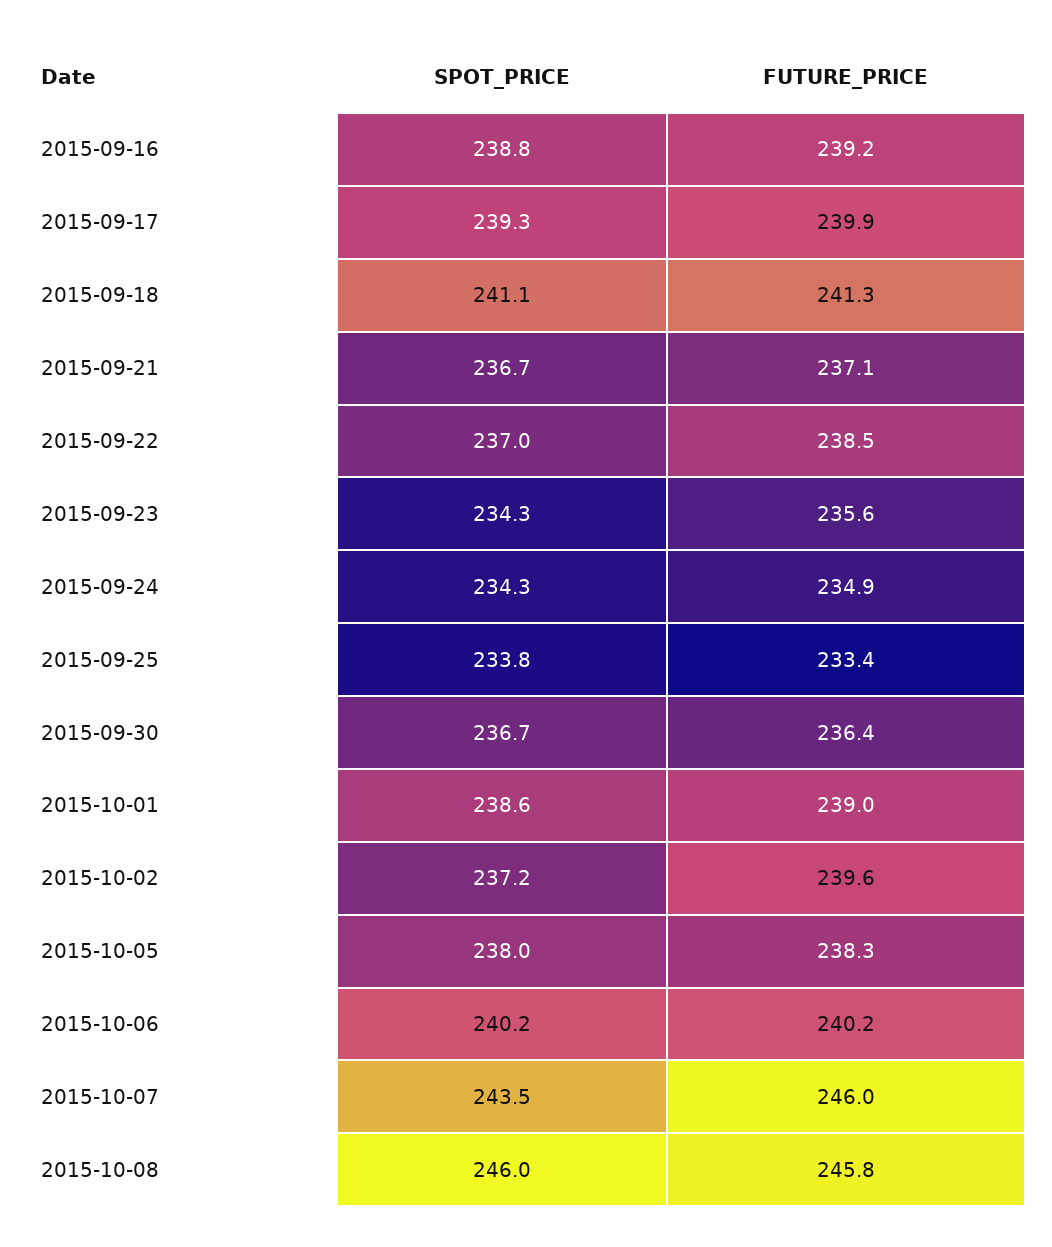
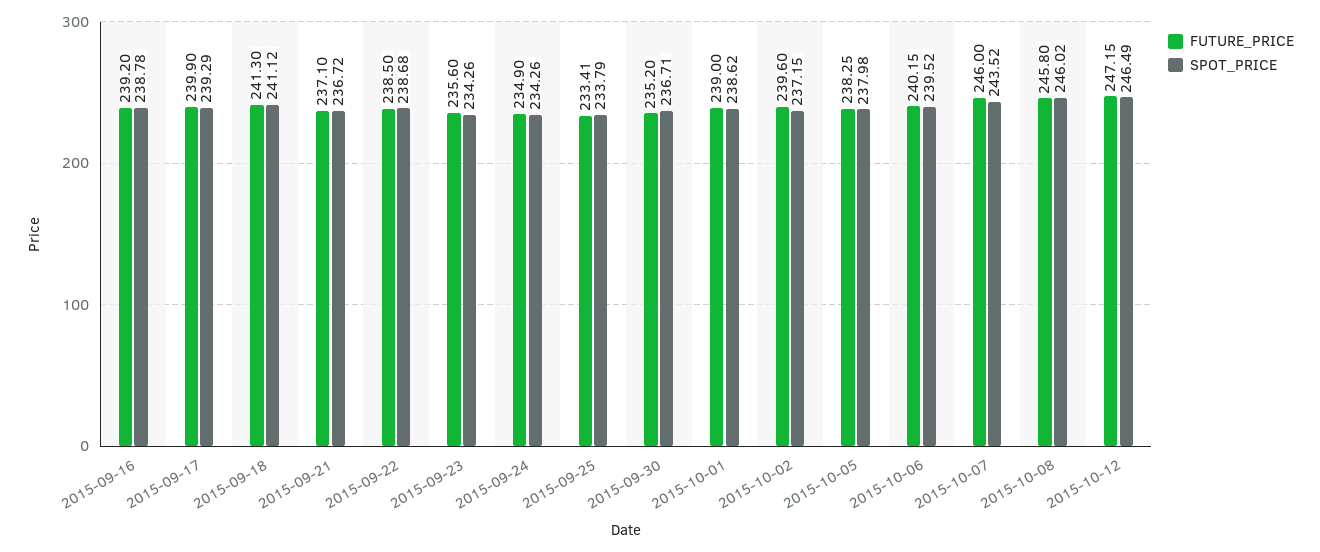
SPOT_PRICE, 2015-09-22: 237 -> 238.68
FUTURE_PRICE, 2015-09-30: 236.4 -> 235.2
SPOT_PRICE, 2015-10-06: 240.2 -> 239.52
FUTURE_PRICE, 2015-10-12: none -> 247.15
SPOT_PRICE, 2015-10-12: none -> 246.49

